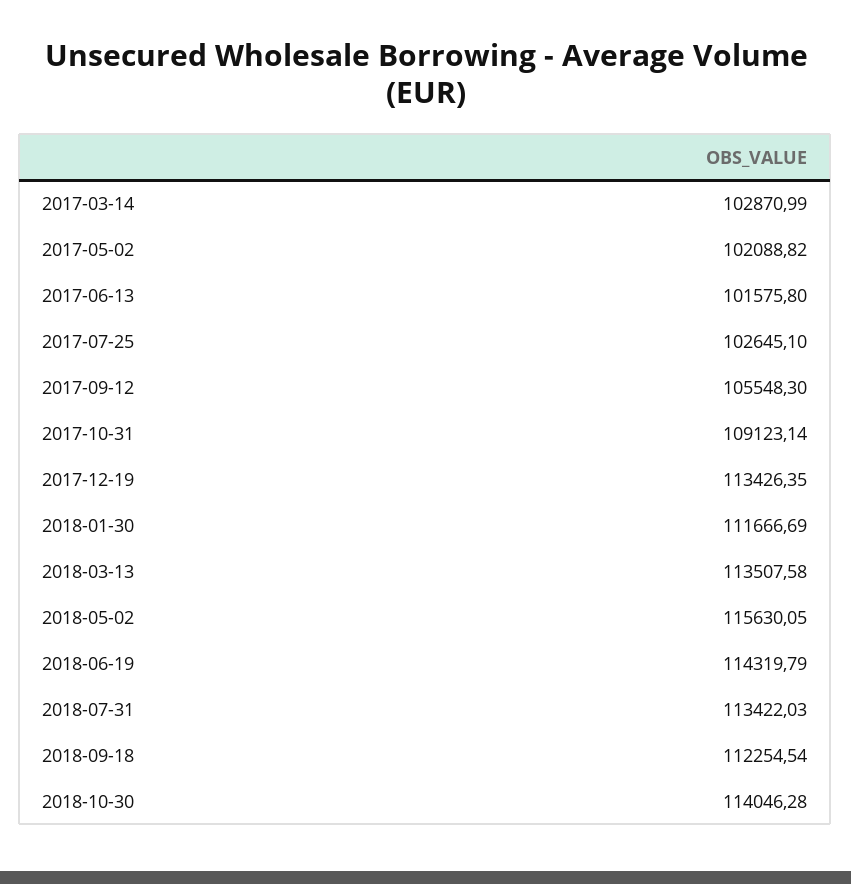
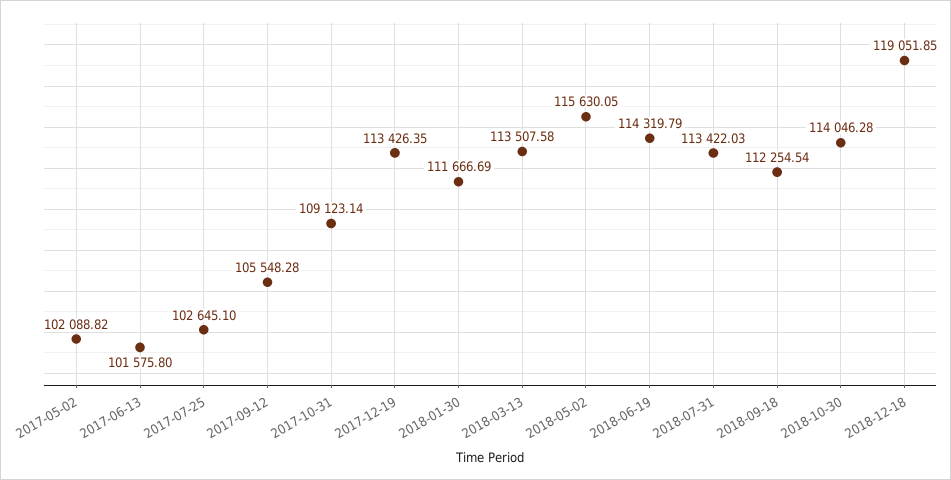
2017-03-14: 102870.99 -> none
2017-09-12: 105548.3 -> 105548.28
2018-12-18: none -> 119051.85

